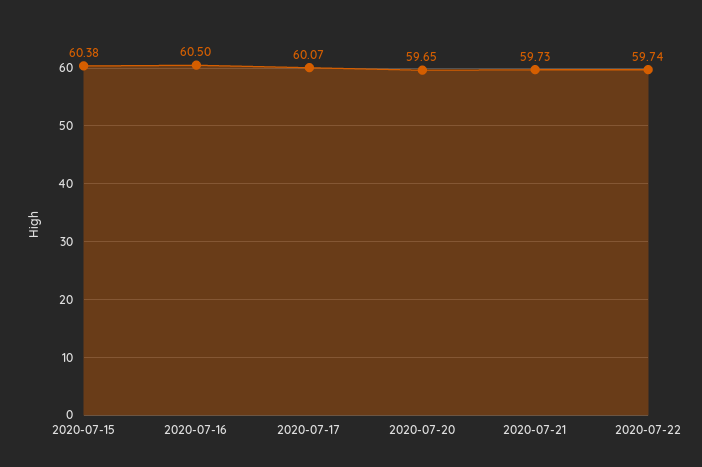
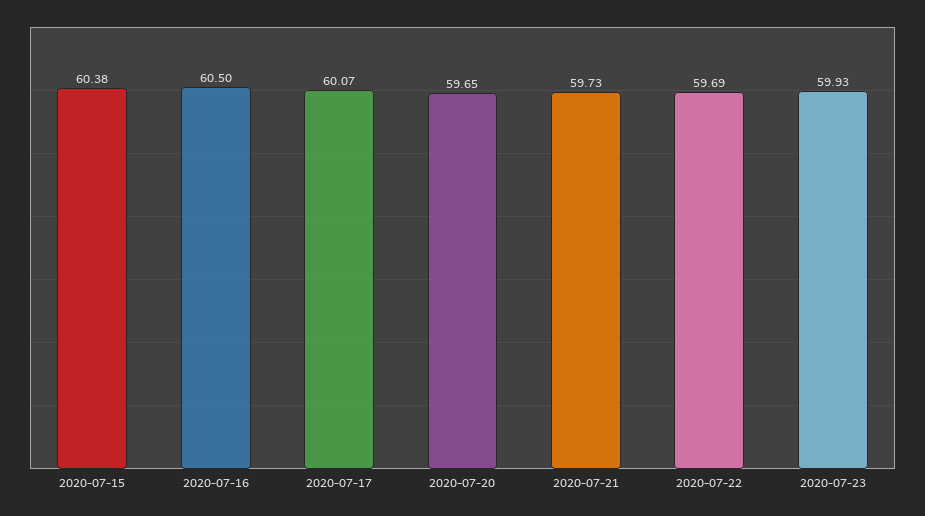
2020-07-22: 59.74 -> 59.69
2020-07-23: none -> 59.93

